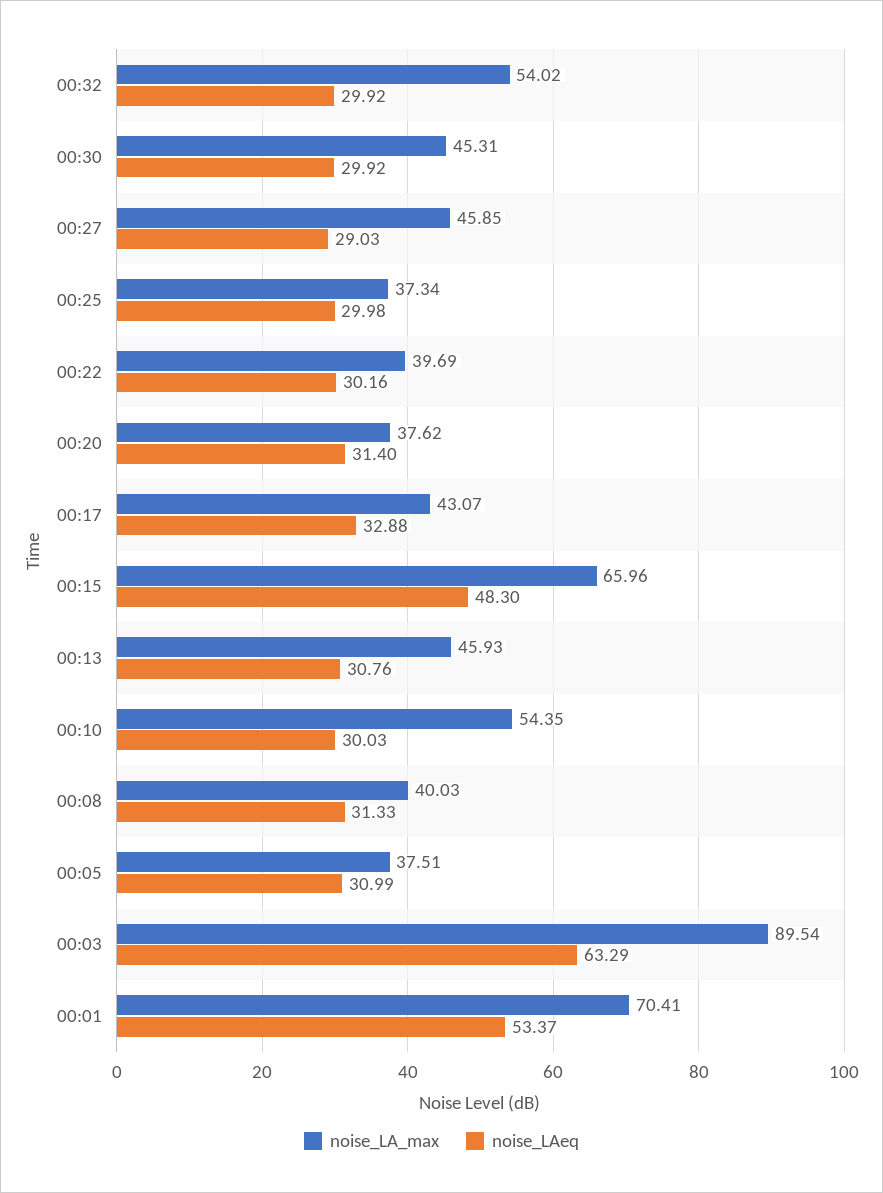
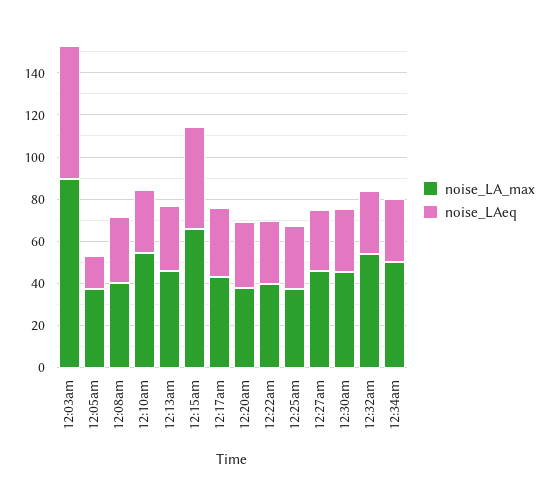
noise_LAeq, 00:05: 30.99 -> 15
noise_LA_max, 00:01: 70.41 -> none
noise_LAeq, 00:01: 53.37 -> none
noise_LA_max, 12:34am: none -> 50
noise_LAeq, 12:34am: none -> 30

